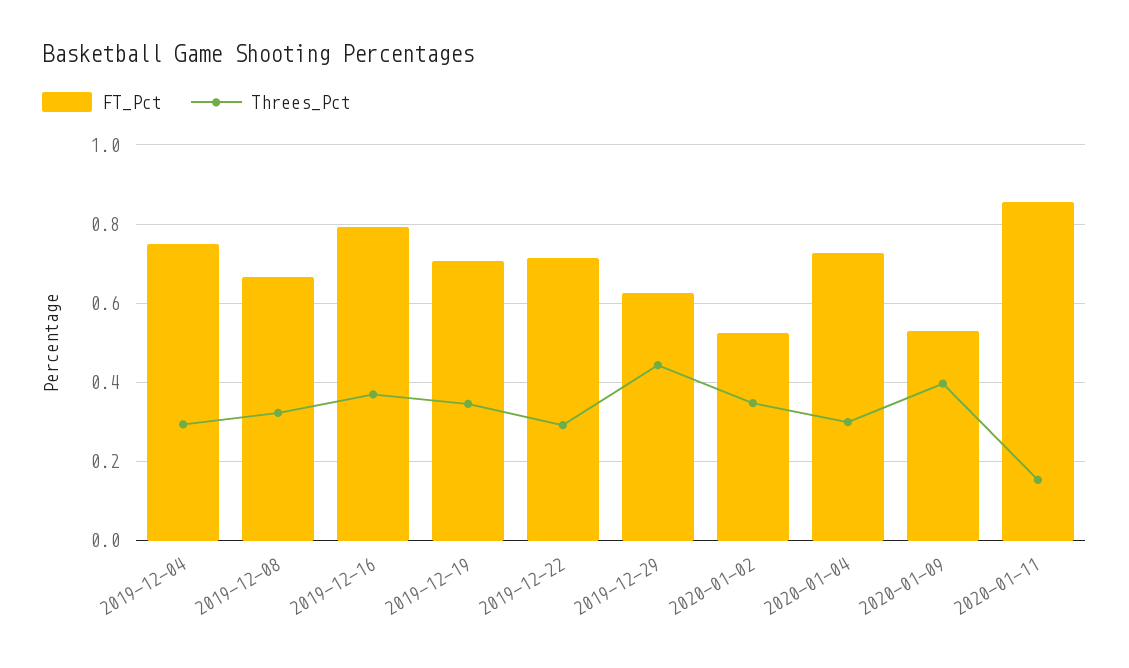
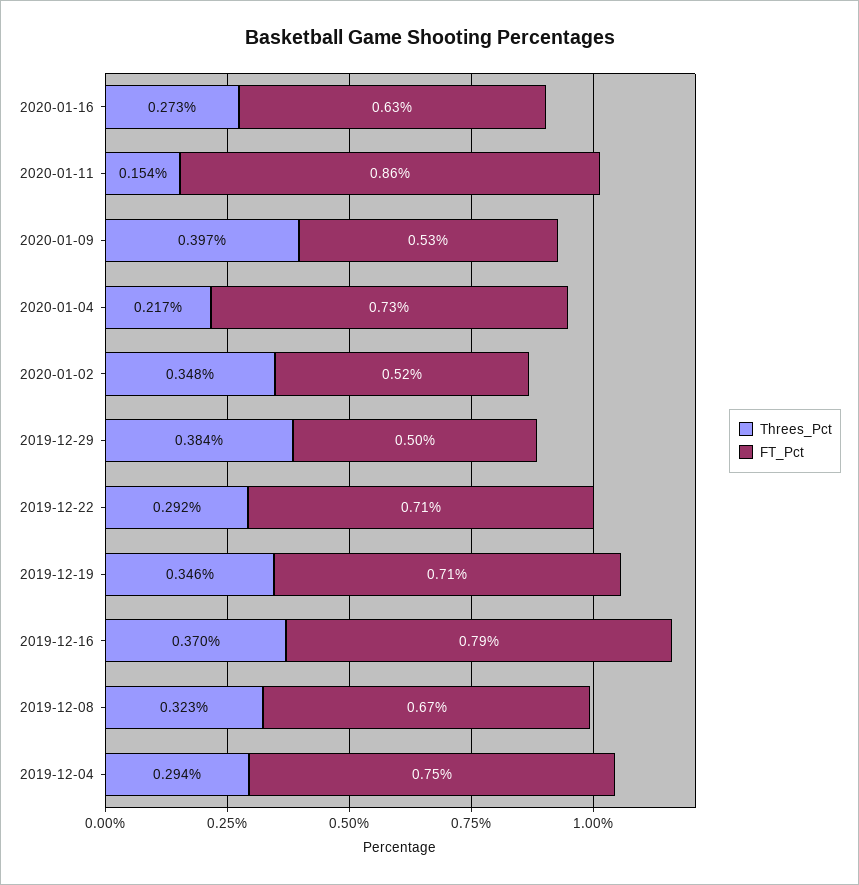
FT_Pct, 2019-12-29: 0.62 -> 0.5
Threes_Pct, 2019-12-29: 0.44 -> 0.384
Threes_Pct, 2020-01-04: 0.3 -> 0.217
Threes_Pct, 2020-01-16: none -> 0.273
FT_Pct, 2020-01-16: none -> 0.63

